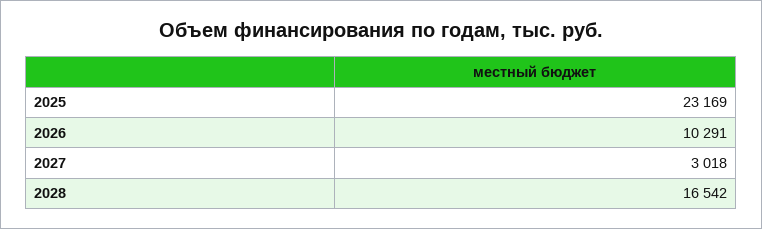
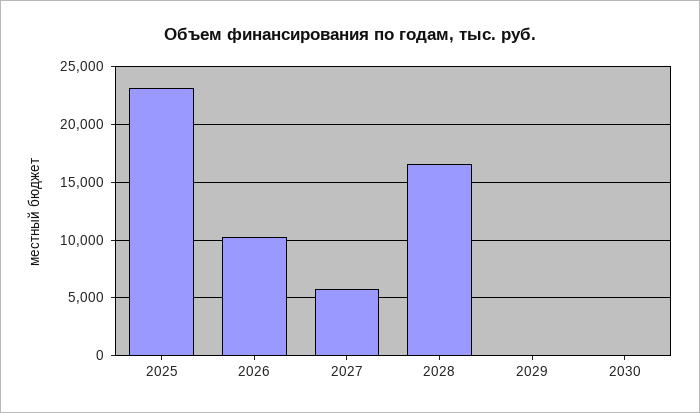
2027: 3018 -> 6000
2029: none -> 0
2030: none -> 0

